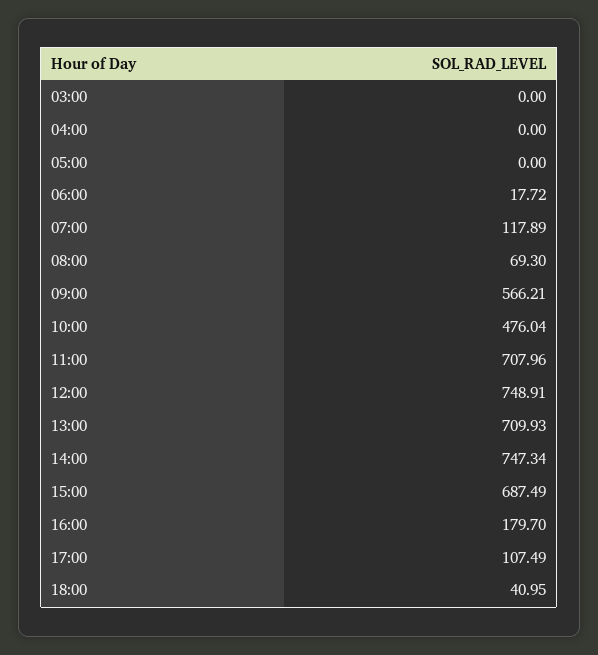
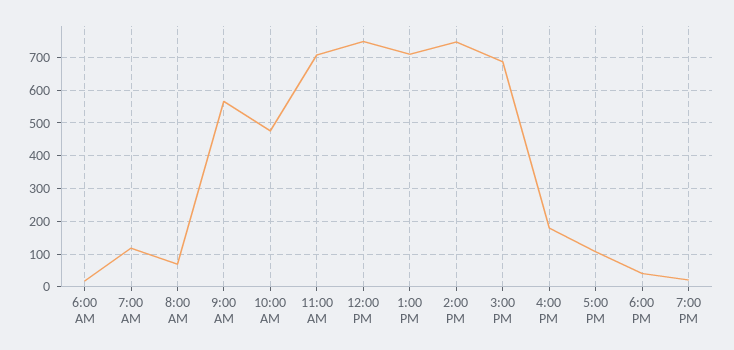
03:00: 0 -> none
04:00: 0 -> none
05:00: 0 -> none
7:00 PM: none -> 20

